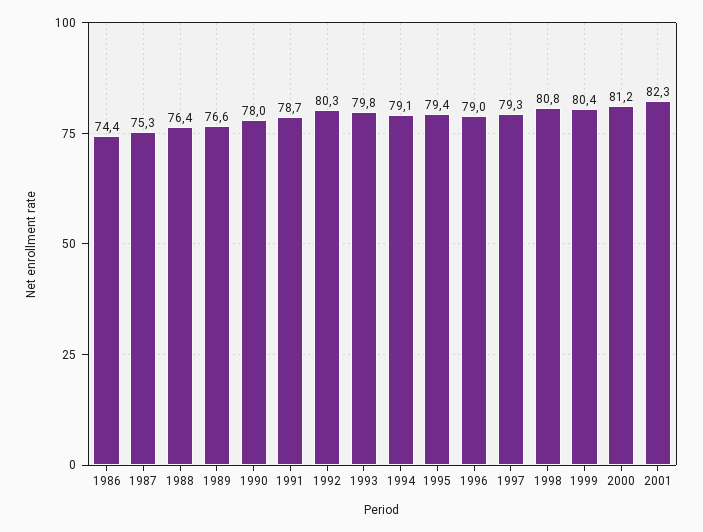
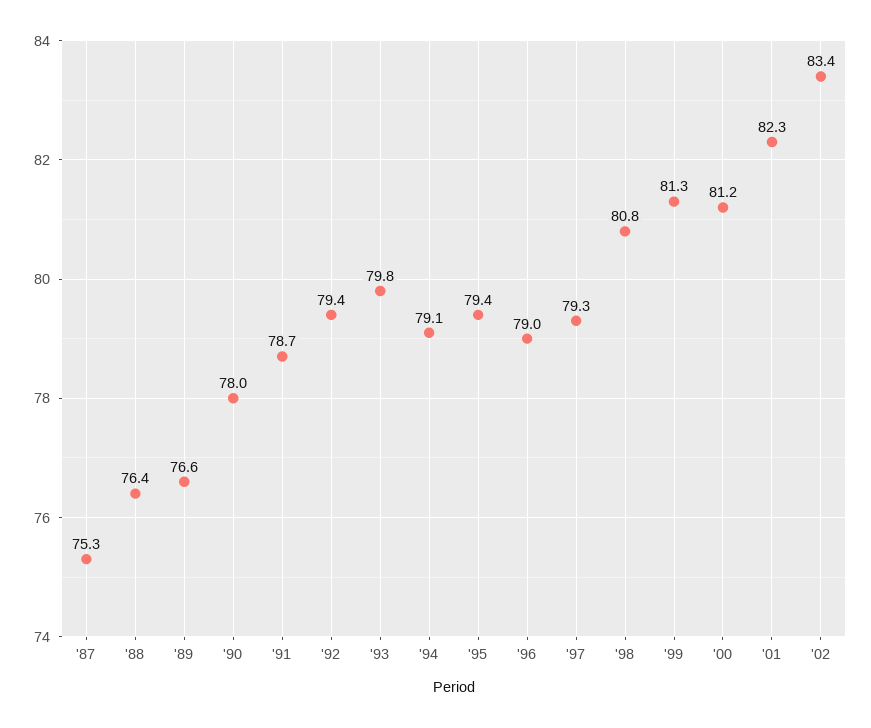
1986: 74.4 -> none
1992: 80.3 -> 79.4
1999: 80.4 -> 81.3
'02: none -> 83.4

